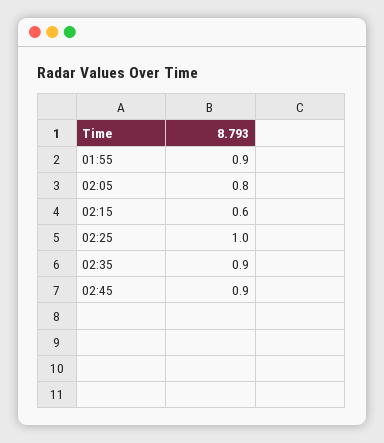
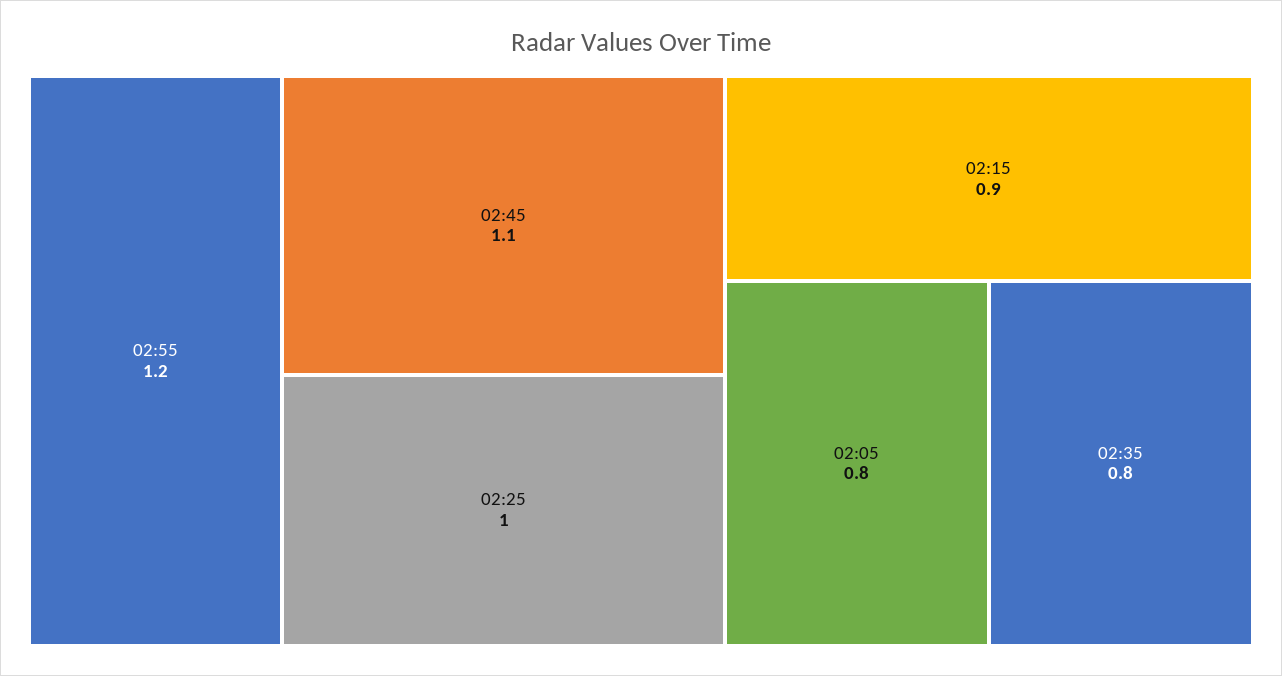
01:55: 0.9 -> none
02:15: 0.6 -> 0.9
02:35: 0.9 -> 0.8
02:45: 0.9 -> 1.1
02:55: none -> 1.2

